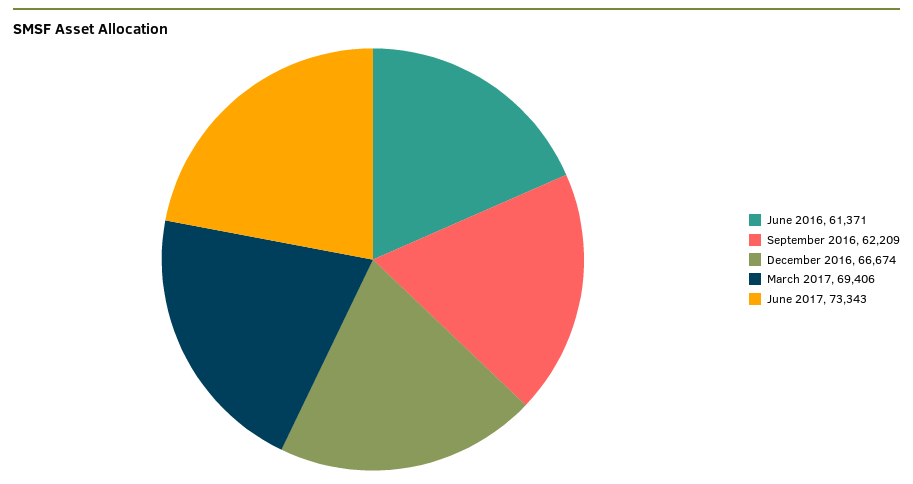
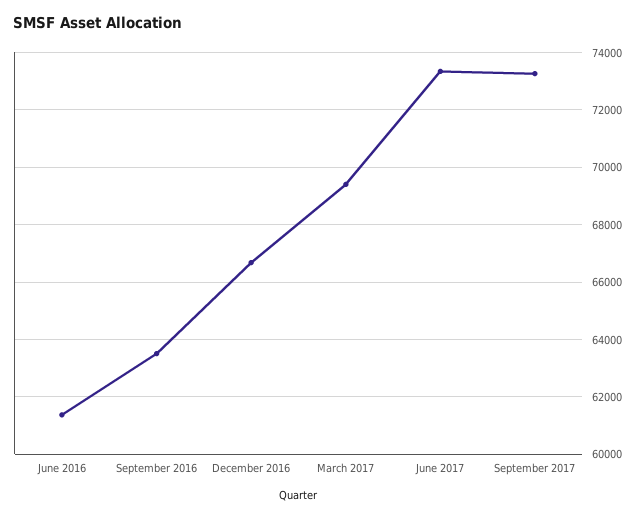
September 2016: 62209 -> 63500
September 2017: none -> 73250

